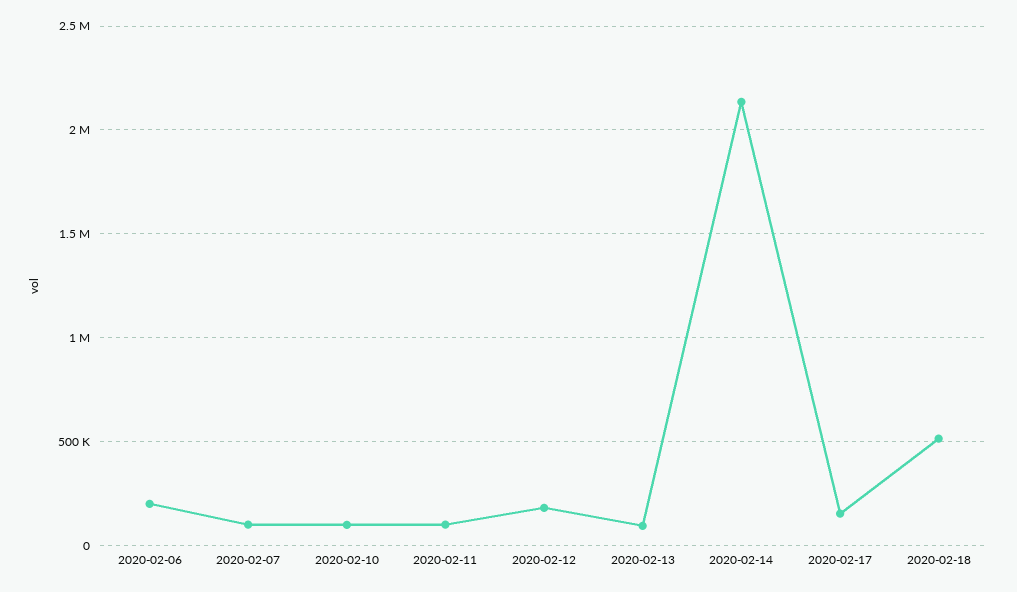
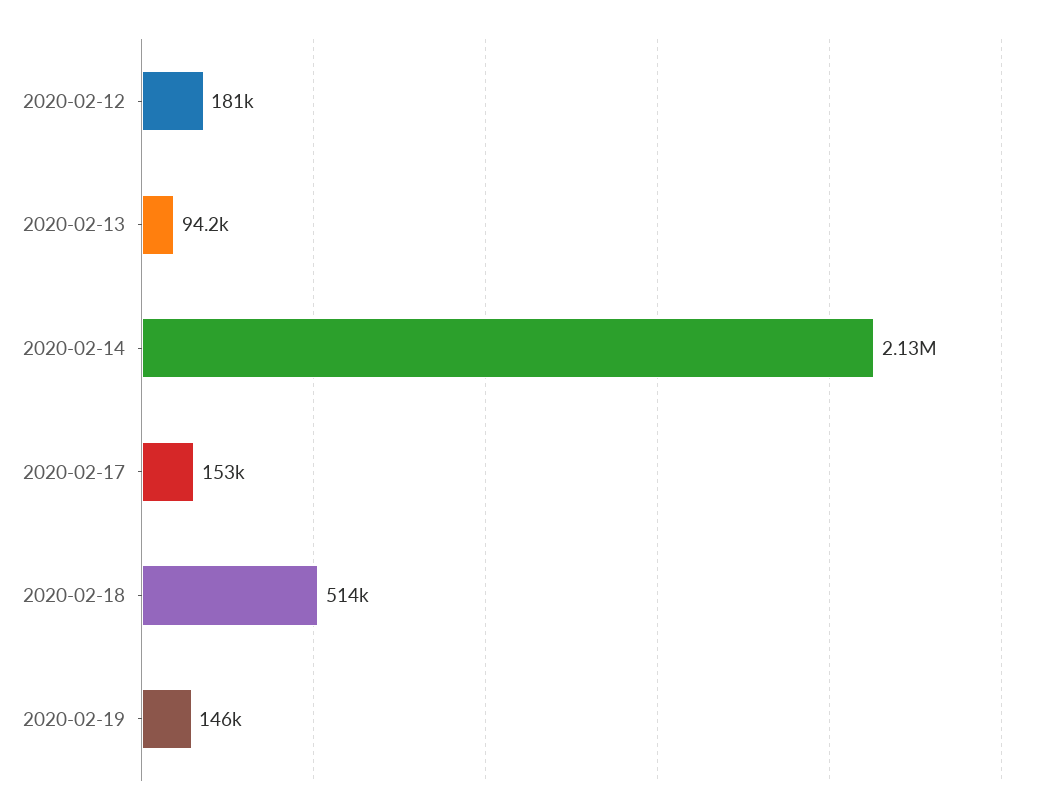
2020-02-06: 200000 -> none
2020-02-07: 100000 -> none
2020-02-10: 100000 -> none
2020-02-11: 100000 -> none
2020-02-19: none -> 146000

